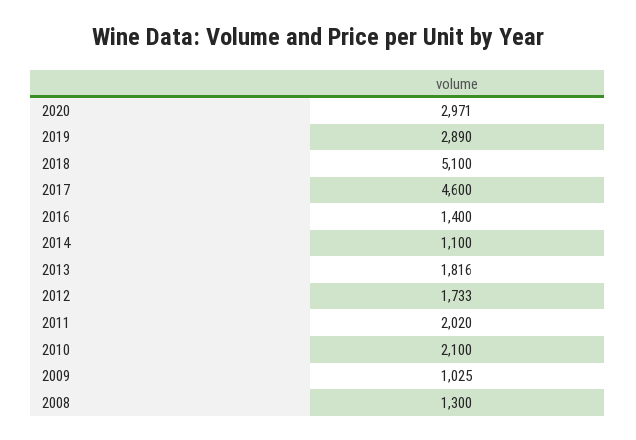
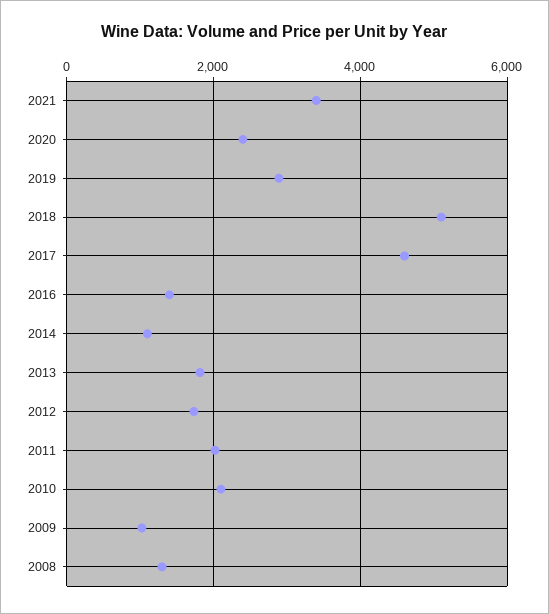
2020: 2971 -> 2400
2021: none -> 3400

